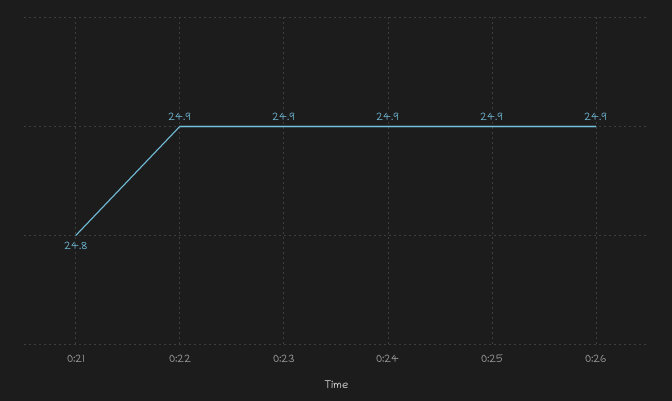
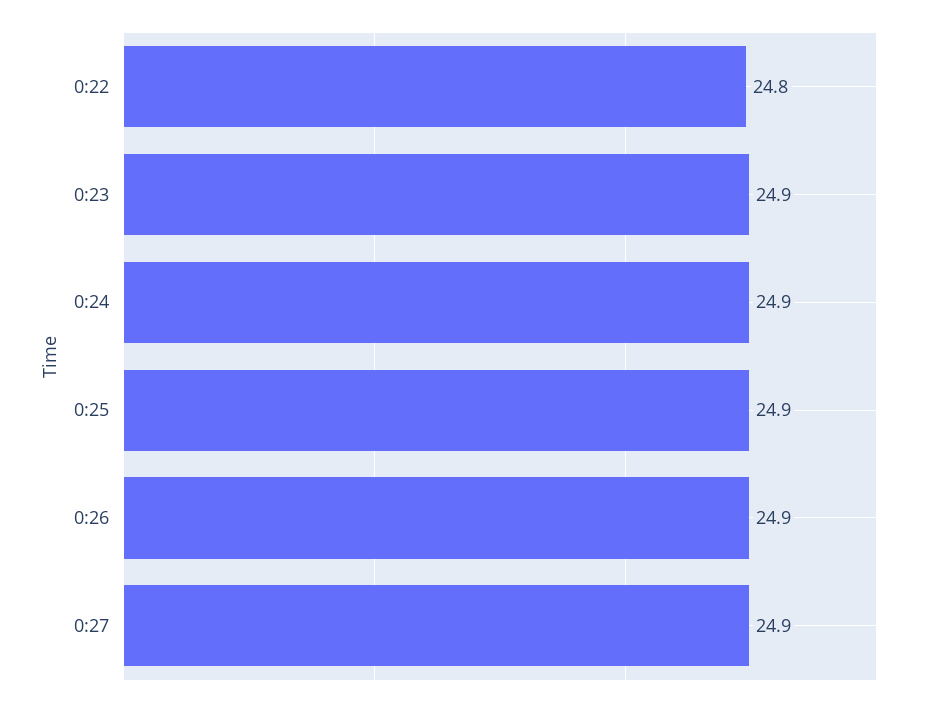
0:21: 24.8 -> none
0:22: 24.9 -> 24.8
0:27: none -> 24.9

